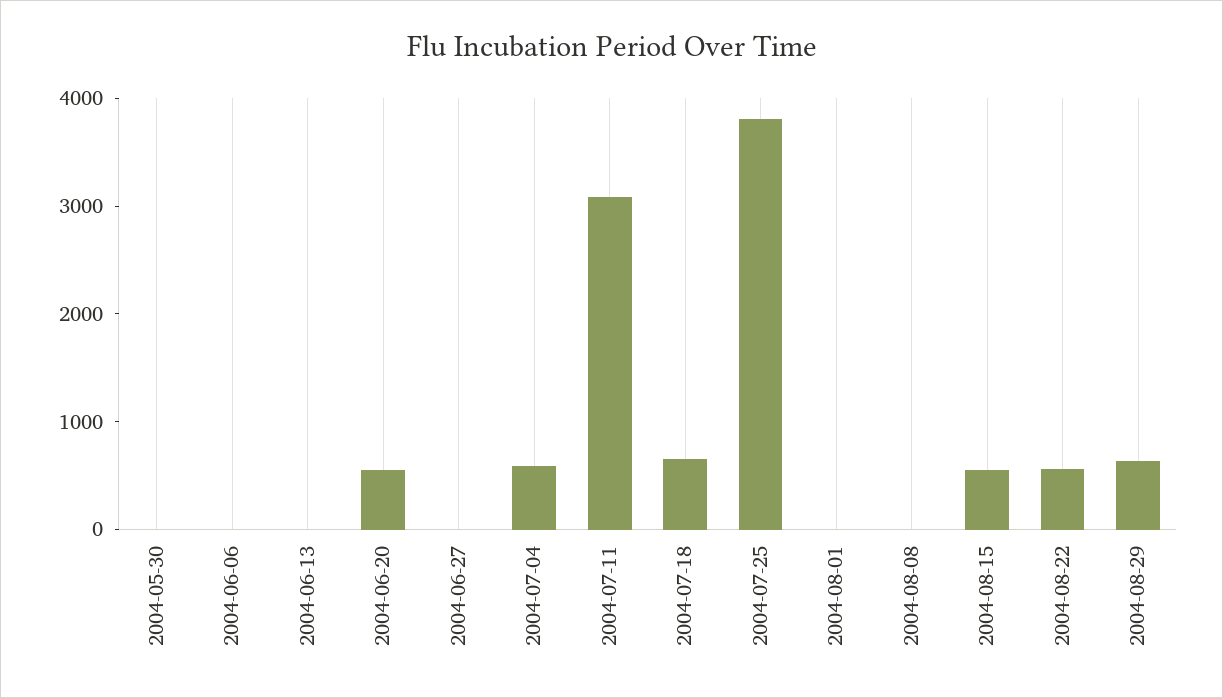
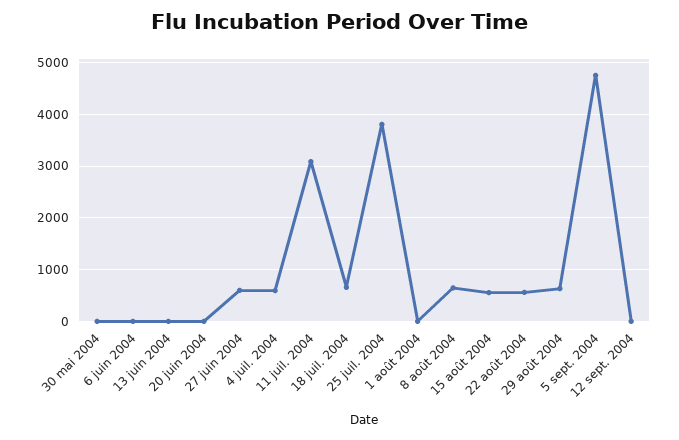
2004-06-20: 600 -> 0
2004-06-27: 0 -> 600
2004-08-08: 0 -> 600
5 sept. 2004: none -> 4800
12 sept. 2004: none -> 0

